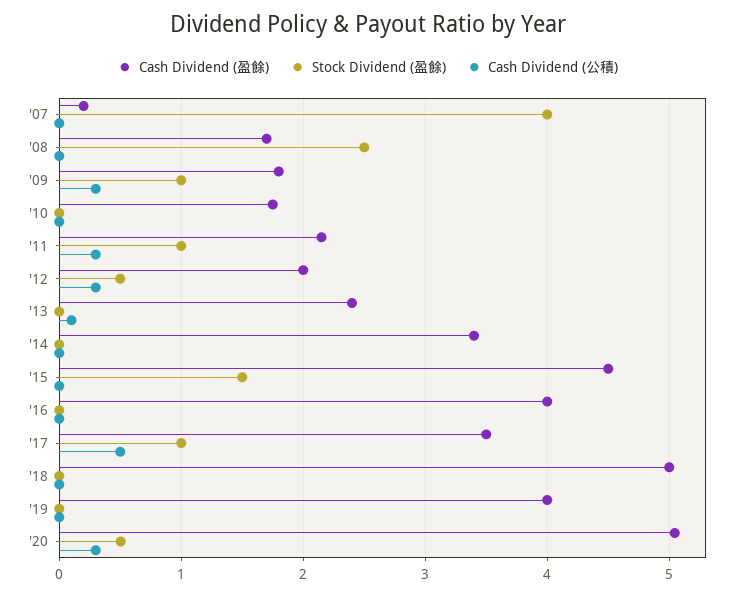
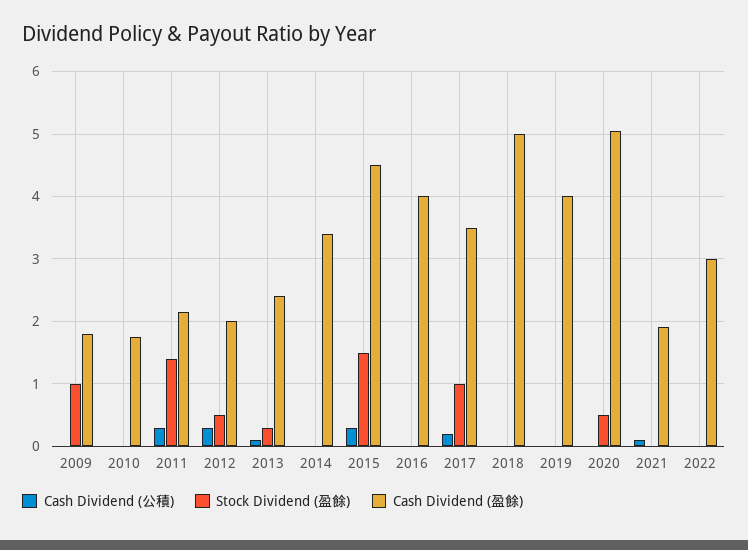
Cash Dividend (盈餘), '07: 0.2 -> none
Stock Dividend (盈餘), '07: 4 -> none
Cash Dividend (公積), '07: 0 -> none
Cash Dividend (盈餘), '08: 1.7 -> none
Stock Dividend (盈餘), '08: 2.5 -> none
Cash Dividend (公積), '08: 0 -> none
Cash Dividend (公積), '09: 0.3 -> 0
Stock Dividend (盈餘), '11: 1 -> 1.4
Stock Dividend (盈餘), '13: 0 -> 0.3
Cash Dividend (公積), '15: 0 -> 0.3
Cash Dividend (公積), '17: 0.5 -> 0.2
Cash Dividend (公積), '20: 0.3 -> 0
Cash Dividend (公積), 2021: none -> 0.1
Stock Dividend (盈餘), 2021: none -> 0
Cash Dividend (盈餘), 2021: none -> 1.9
Cash Dividend (公積), 2022: none -> 0
Stock Dividend (盈餘), 2022: none -> 0
Cash Dividend (盈餘), 2022: none -> 3

